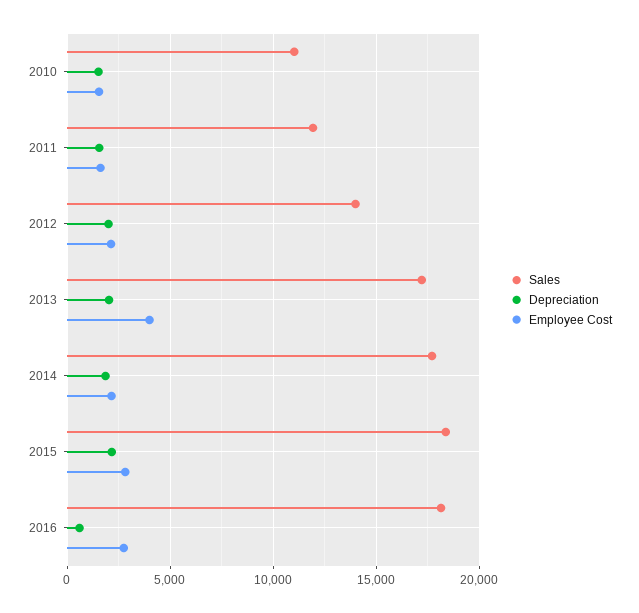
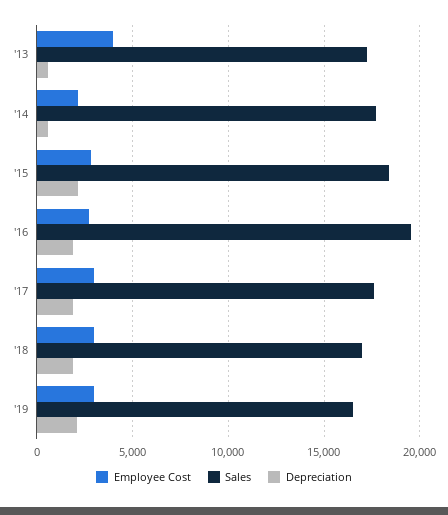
Sales, 2010: 11000 -> none
Depreciation, 2010: 1500 -> none
Employee Cost, 2010: 1500 -> none
Sales, 2011: 12000 -> none
Depreciation, 2011: 1500 -> none
Employee Cost, 2011: 1500 -> none
Sales, 2012: 14000 -> none
Depreciation, 2012: 2000 -> none
Employee Cost, 2012: 2000 -> none
Depreciation, 2013: 2000 -> 500
Depreciation, 2014: 2000 -> 500
Sales, 2016: 18000 -> 19500
Depreciation, 2016: 500 -> 2000
Employee Cost, '17: none -> 3000
Sales, '17: none -> 17500
Depreciation, '17: none -> 2000
Employee Cost, '18: none -> 3000
Sales, '18: none -> 17000
Depreciation, '18: none -> 2000
Employee Cost, '19: none -> 3000
Sales, '19: none -> 16500
Depreciation, '19: none -> 2000

